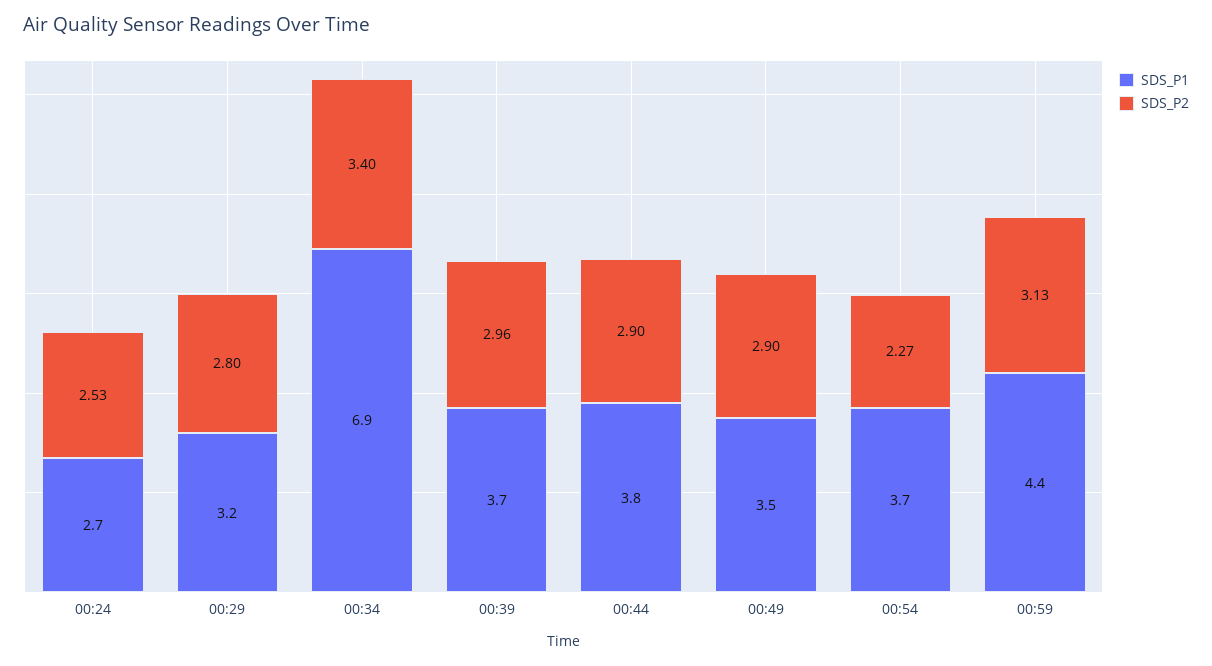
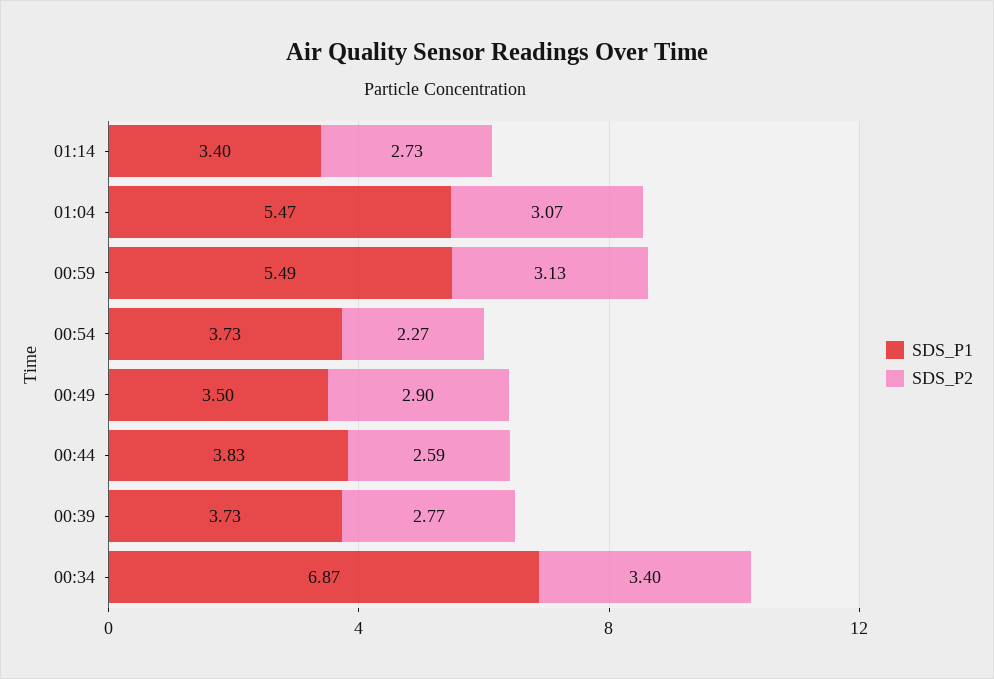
SDS_P1, 00:24: 2.7 -> none
SDS_P2, 00:24: 2.53 -> none
SDS_P1, 00:29: 3.2 -> none
SDS_P2, 00:29: 2.8 -> none
SDS_P2, 00:39: 2.96 -> 2.77
SDS_P2, 00:44: 2.9 -> 2.59
SDS_P1, 00:59: 4.4 -> 5.49
SDS_P1, 01:14: none -> 3.4
SDS_P2, 01:14: none -> 2.73
SDS_P1, 01:04: none -> 5.47
SDS_P2, 01:04: none -> 3.07

